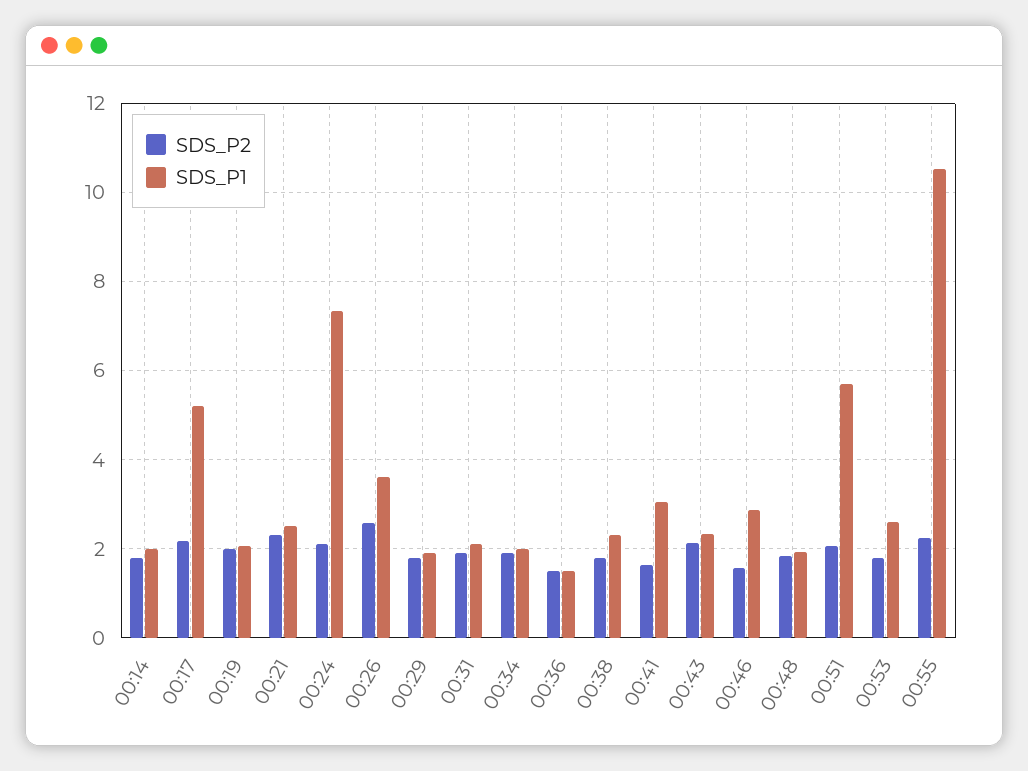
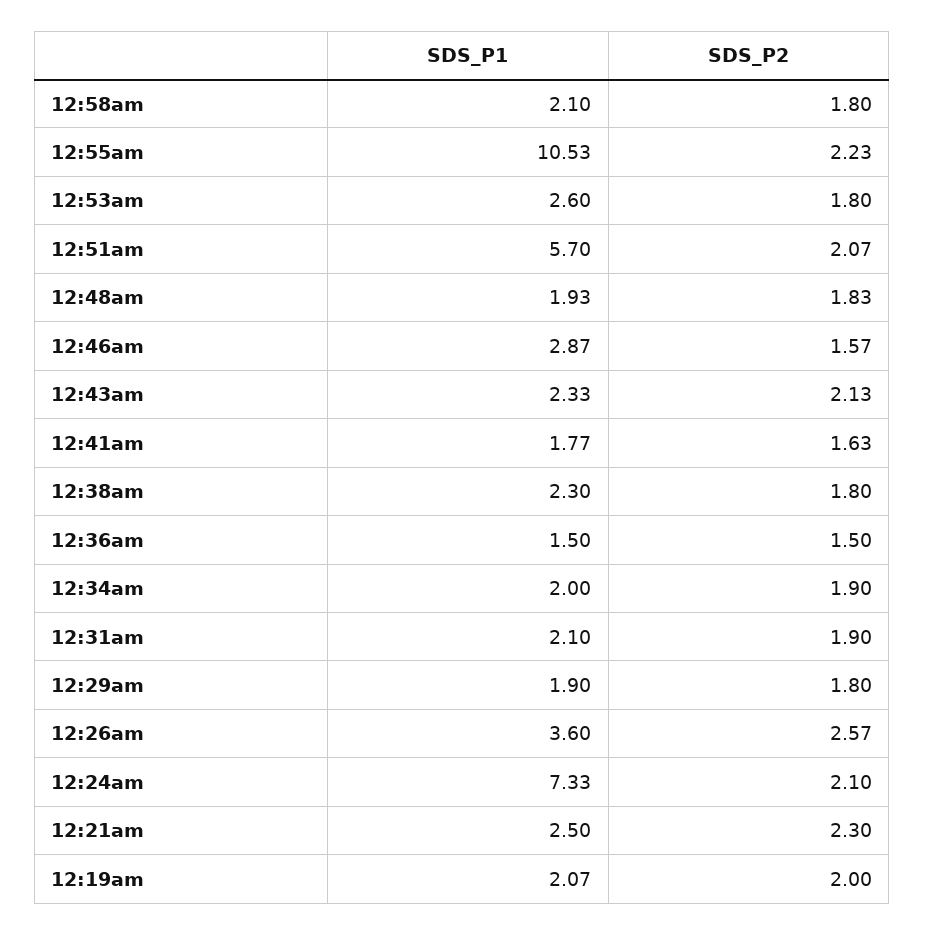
SDS_P2, 00:14: 1.8 -> none
SDS_P1, 00:14: 2 -> none
SDS_P2, 00:17: 2.2 -> none
SDS_P1, 00:17: 5.2 -> none
SDS_P1, 00:41: 3 -> 1.77
SDS_P1, 12:58am: none -> 2.1
SDS_P2, 12:58am: none -> 1.8

